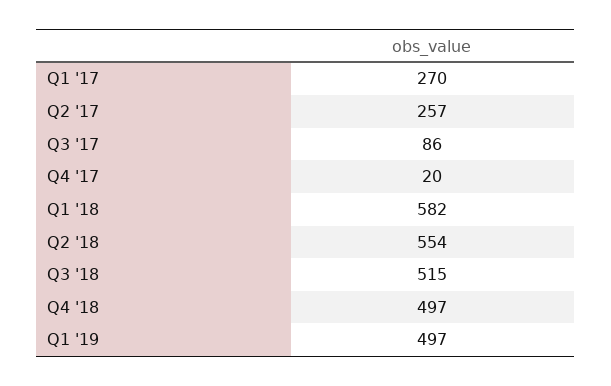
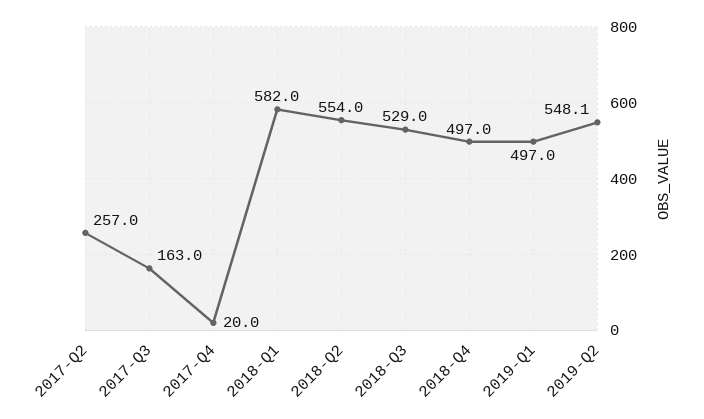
Q1 '17: 270 -> none
Q3 '17: 86 -> 163
Q3 '18: 515 -> 529
2019-Q2: none -> 548.1

